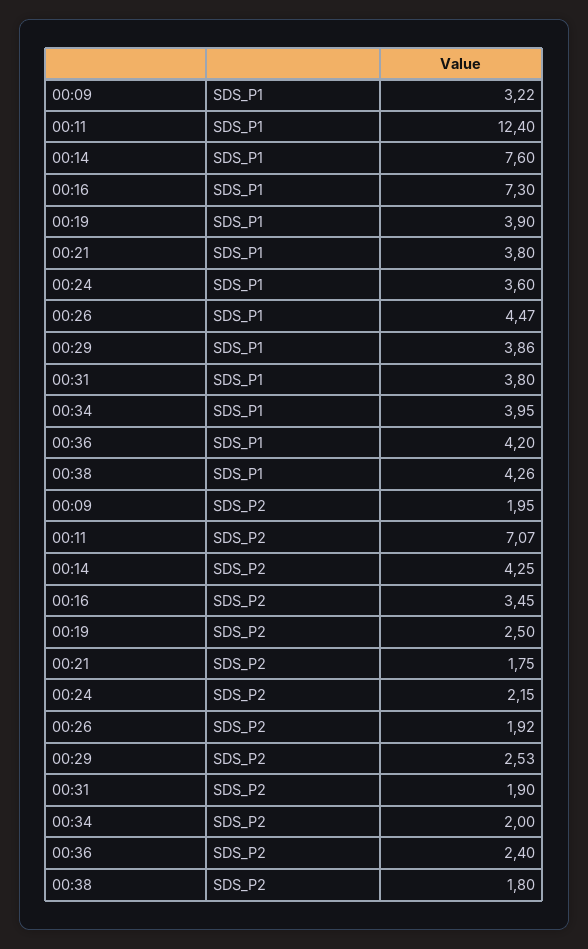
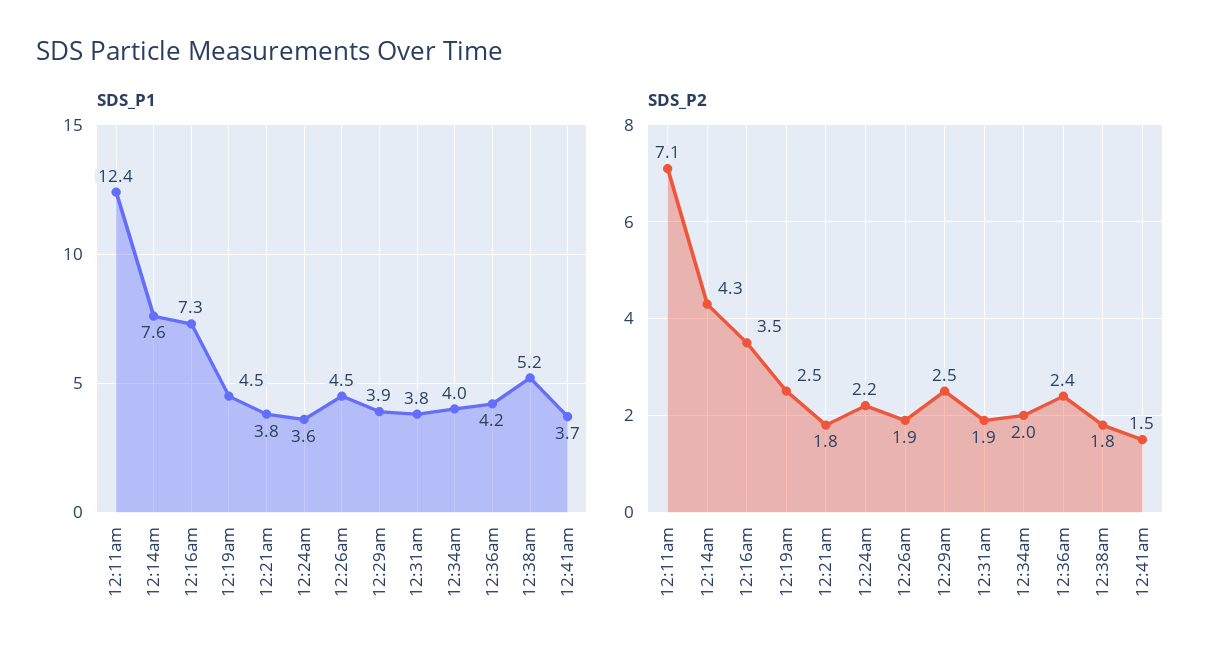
SDS_P1, 00:09: 3.22 -> none
SDS_P1, 00:19: 3.9 -> 4.5
SDS_P1, 00:38: 4.26 -> 5.2
SDS_P2, 00:09: 1.95 -> none
SDS_P1, 12:41am: none -> 3.7
SDS_P2, 12:41am: none -> 1.5

